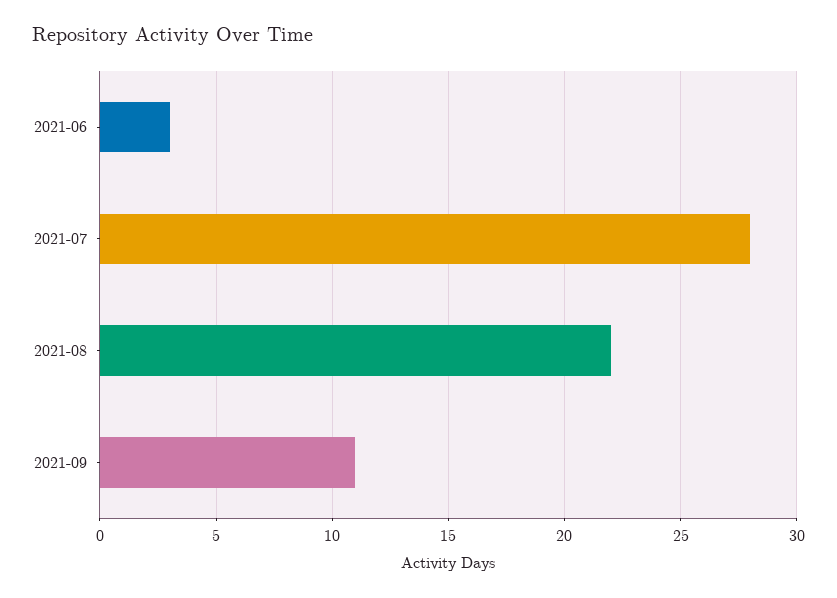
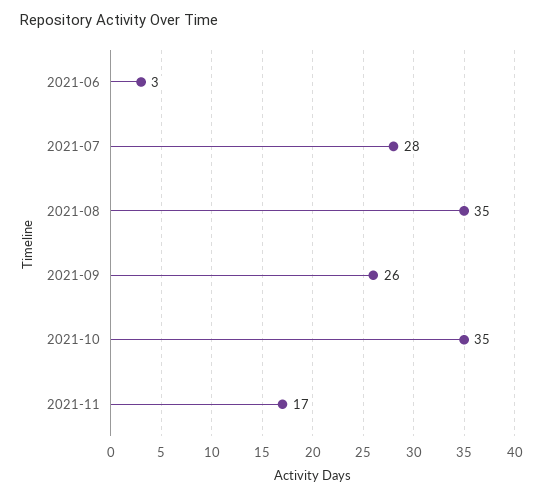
2021-08: 22 -> 35
2021-09: 11 -> 26
2021-10: none -> 35
2021-11: none -> 17

